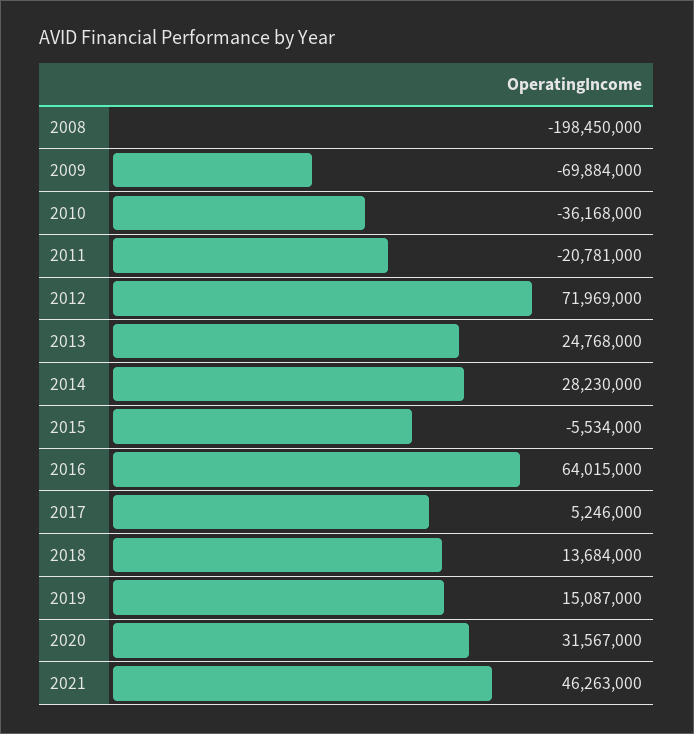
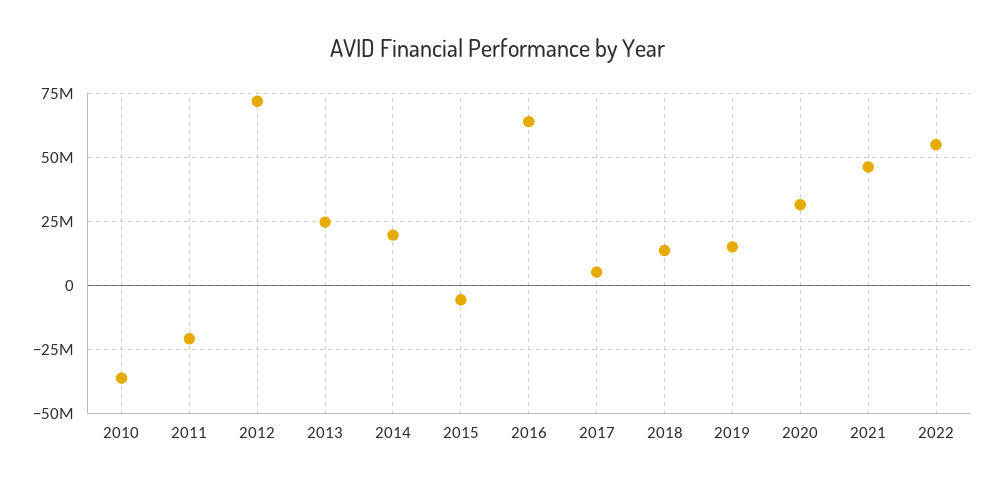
2008: -198450000 -> none
2009: -69884000 -> none
2014: 28230000 -> 20000000
2022: none -> 55000000

